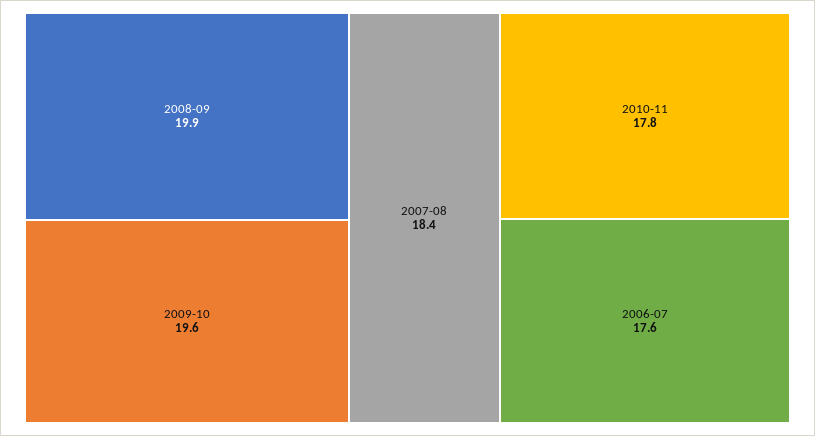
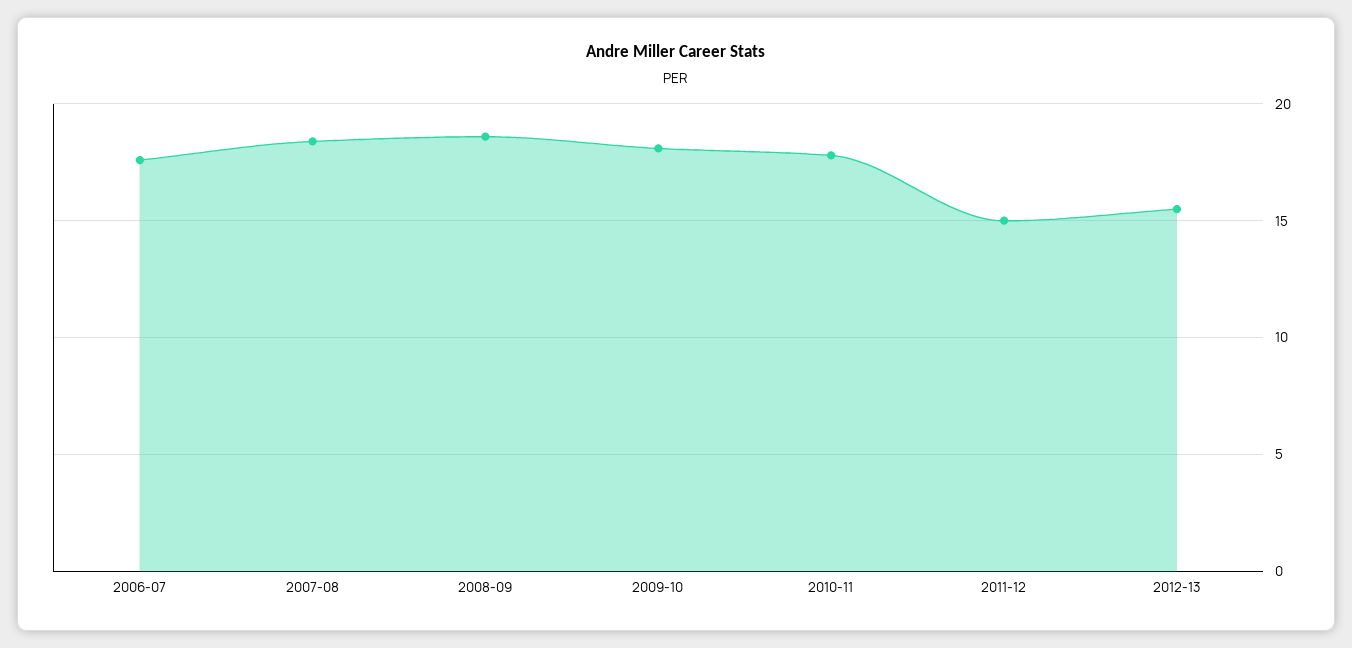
2008-09: 19.9 -> 18.5
2009-10: 19.6 -> 18
2011-12: none -> 15
2012-13: none -> 15.5

